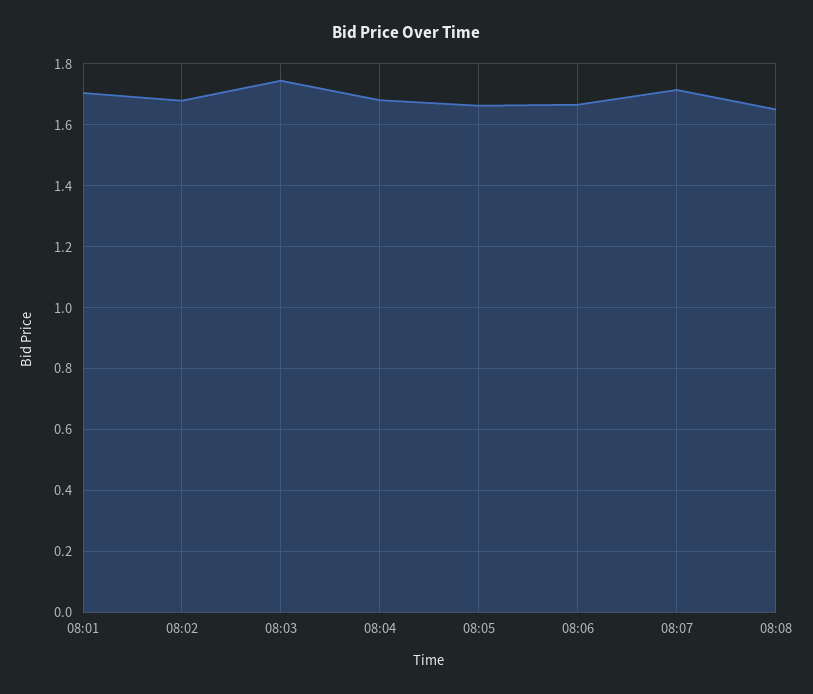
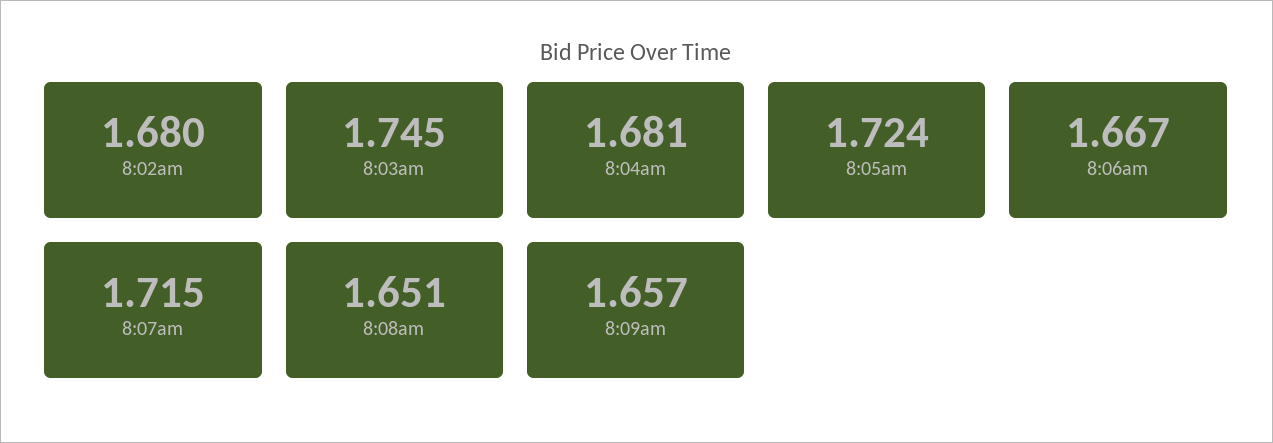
08:01: 1.7 -> none
08:05: 1.66 -> 1.724
8:09am: none -> 1.657

